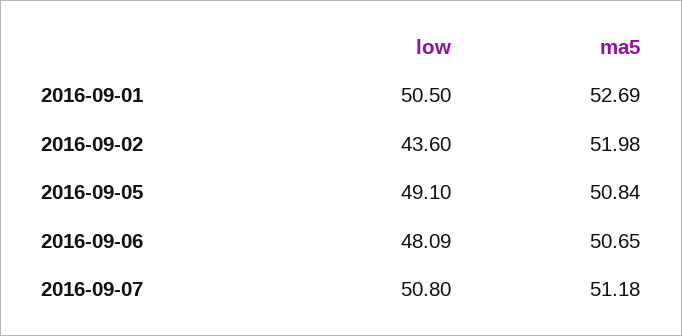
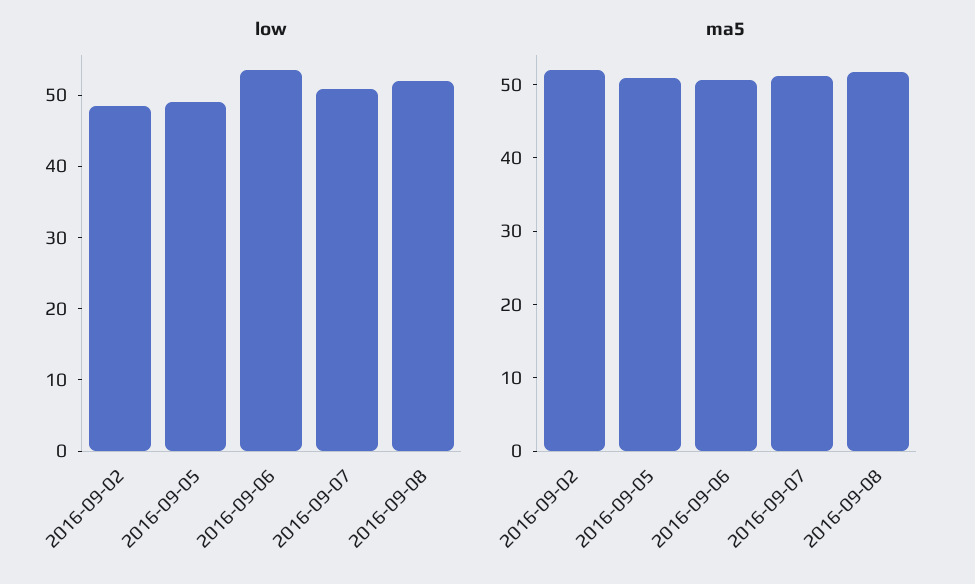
low, 2016-09-01: 50.5 -> none
ma5, 2016-09-01: 52.69 -> none
low, 2016-09-02: 43.6 -> 48
low, 2016-09-06: 48.09 -> 54
low, 2016-09-08: none -> 52
ma5, 2016-09-08: none -> 52

